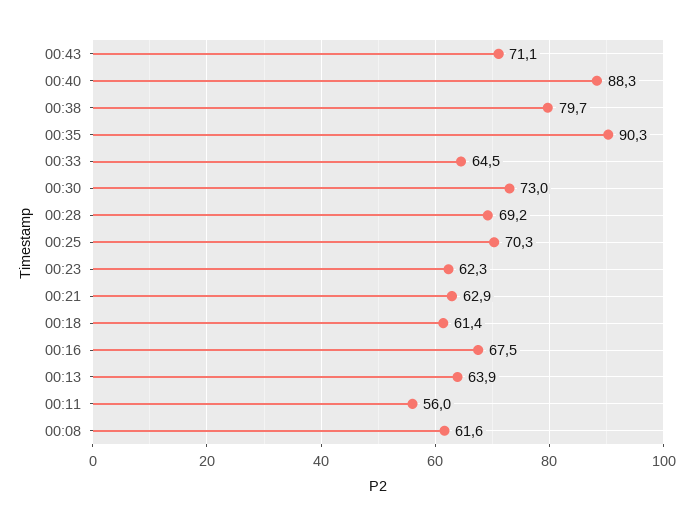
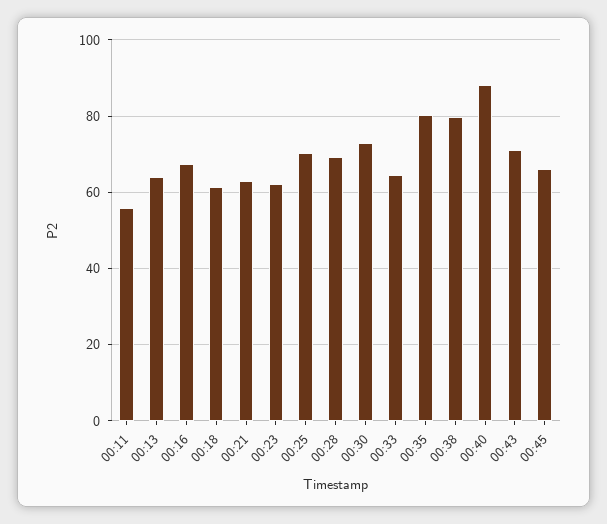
00:35: 90.3 -> 80
00:08: 61.6 -> none
00:45: none -> 66

